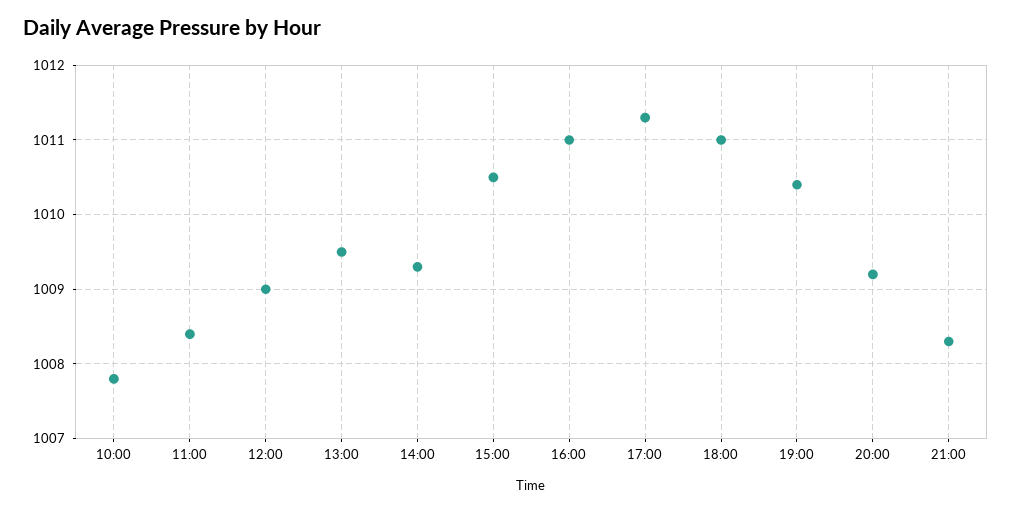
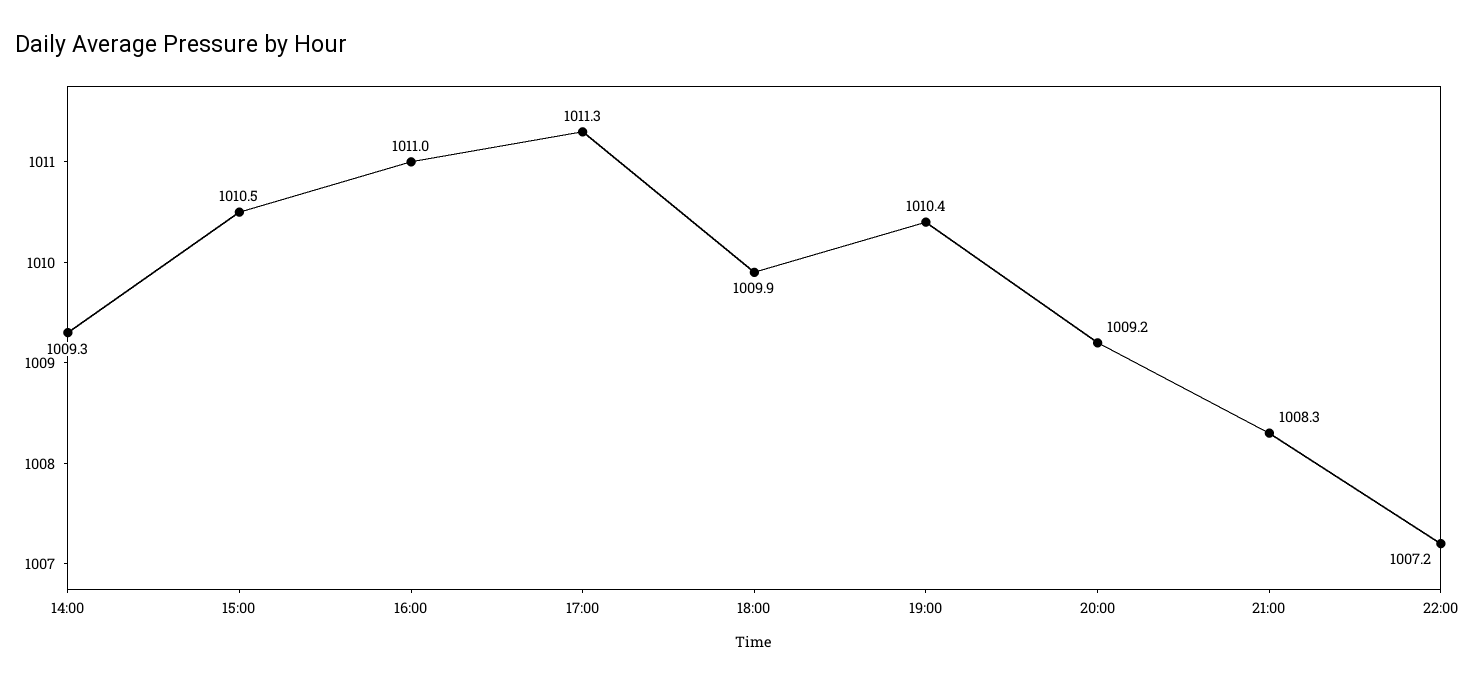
10:00: 1007.8 -> none
11:00: 1008.4 -> none
12:00: 1009 -> none
13:00: 1009.5 -> none
18:00: 1011 -> 1009.9
22:00: none -> 1007.2

